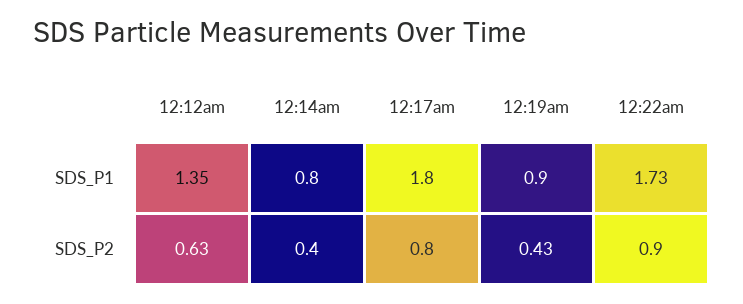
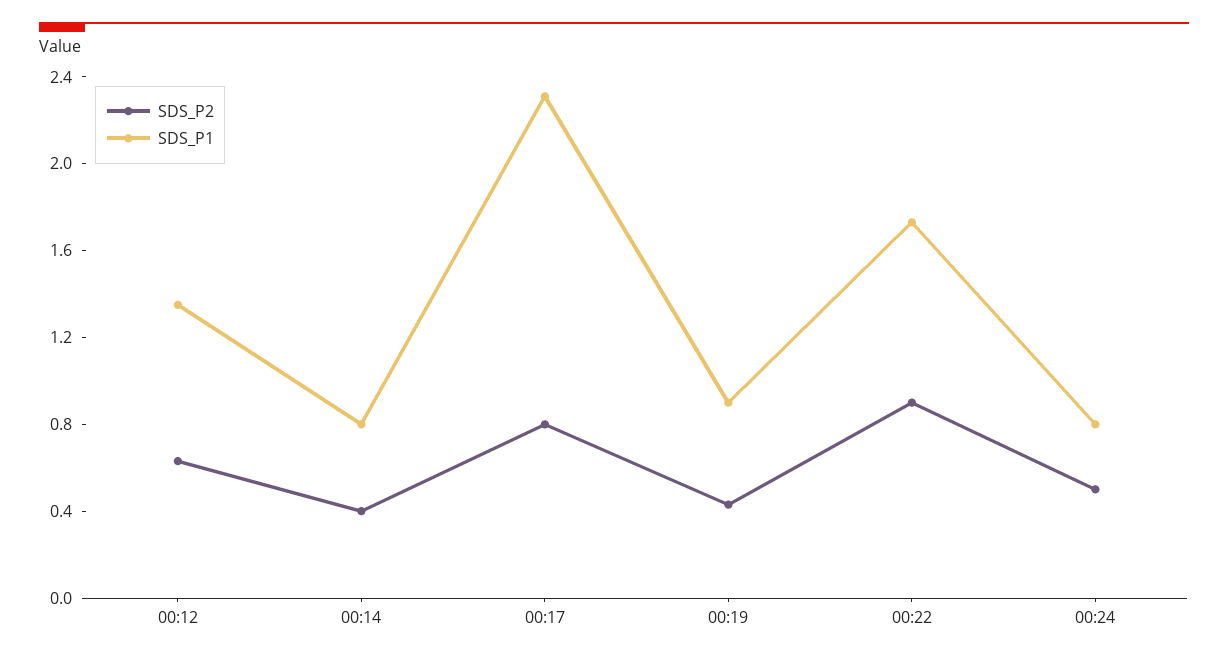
SDS_P1, 12:17am: 1.8 -> 2.3
SDS_P2, 00:24: none -> 0.5
SDS_P1, 00:24: none -> 0.8

